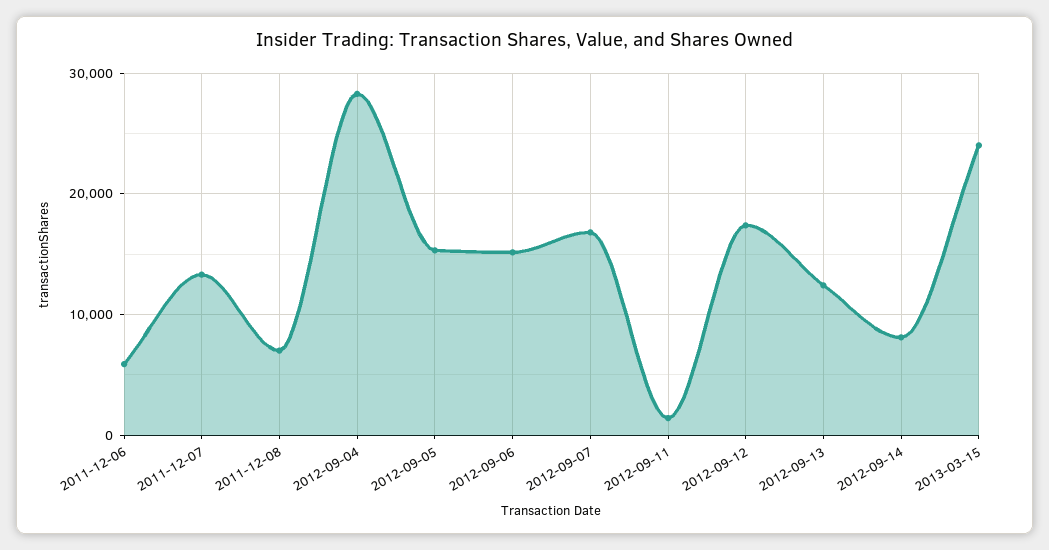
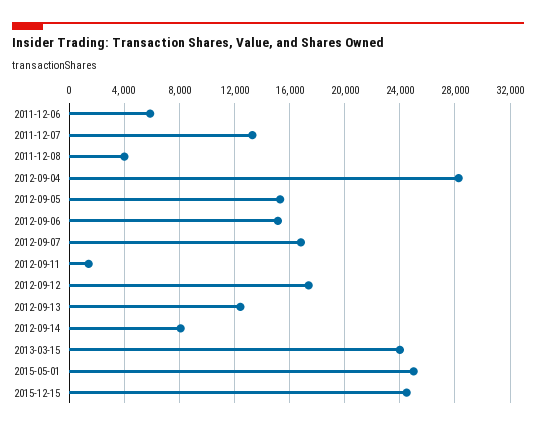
2011-12-08: 7000 -> 4000
2015-05-01: none -> 25000
2015-12-15: none -> 24500

